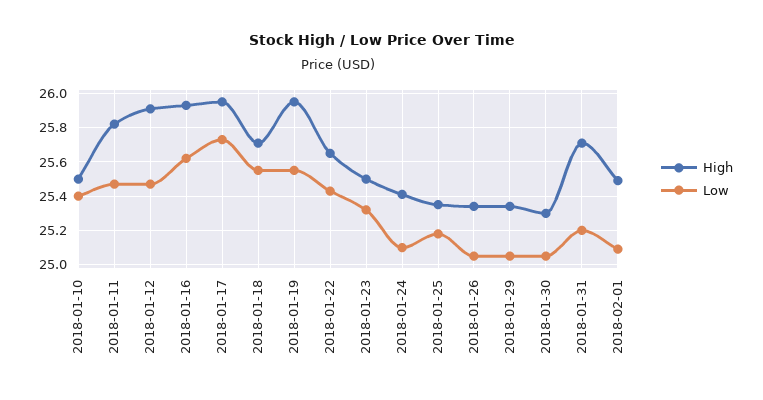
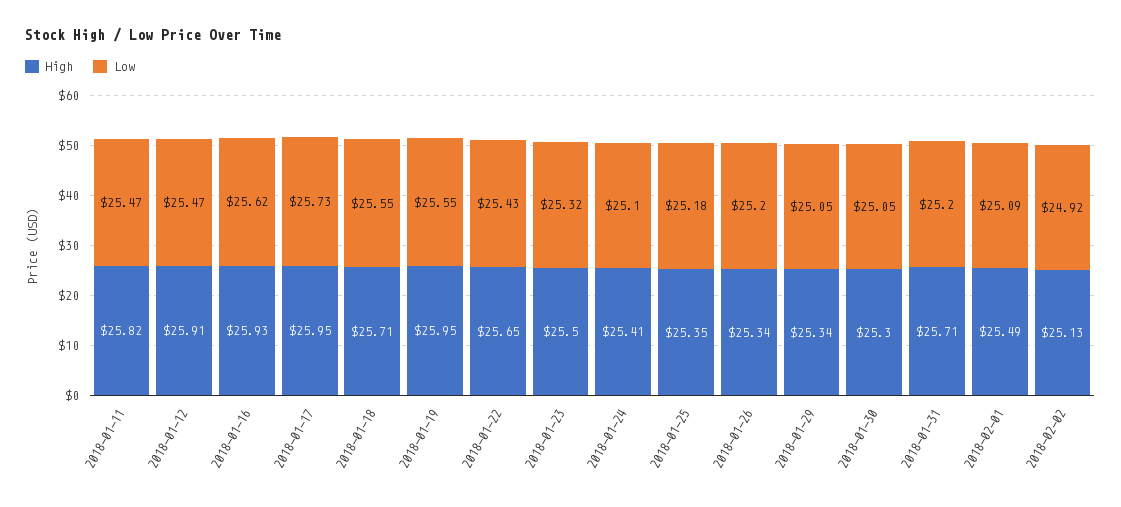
High, 2018-01-10: 25.5 -> none
Low, 2018-01-10: 25.4 -> none
Low, 2018-01-26: 25.05 -> 25.2
High, 2018-02-02: none -> 25.13
Low, 2018-02-02: none -> 24.92

